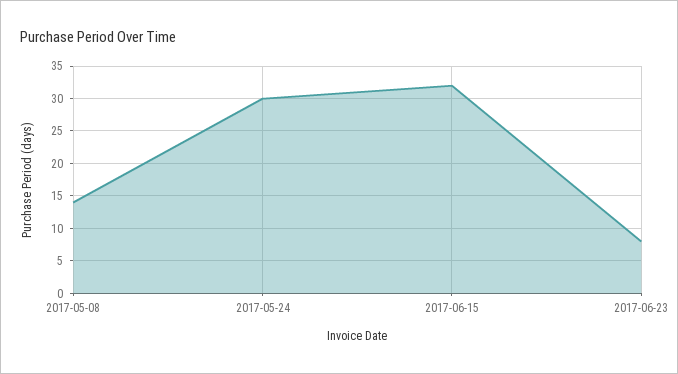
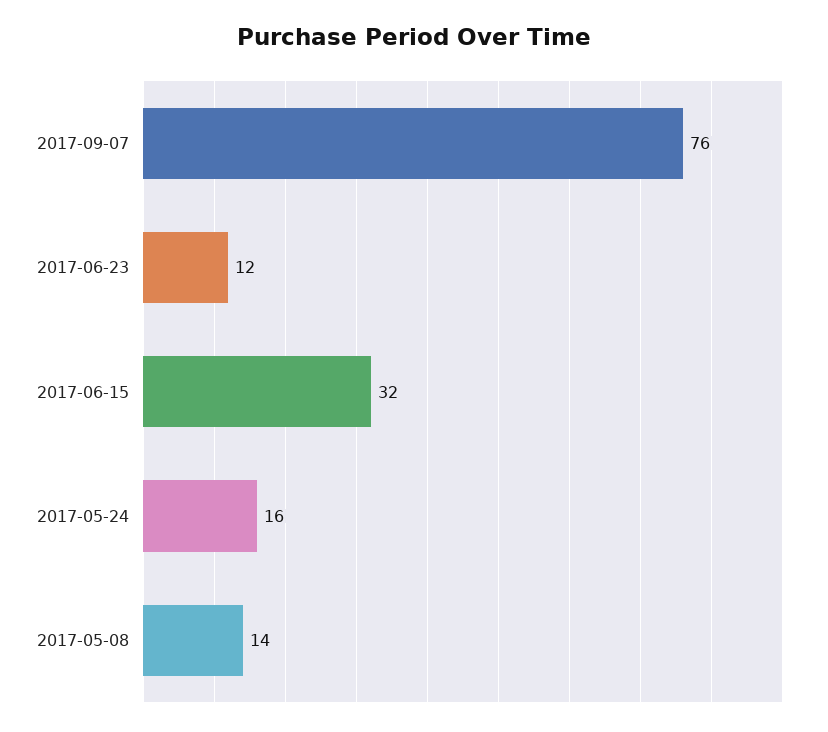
2017-05-24: 30 -> 16
2017-06-23: 8 -> 12
2017-09-07: none -> 76

